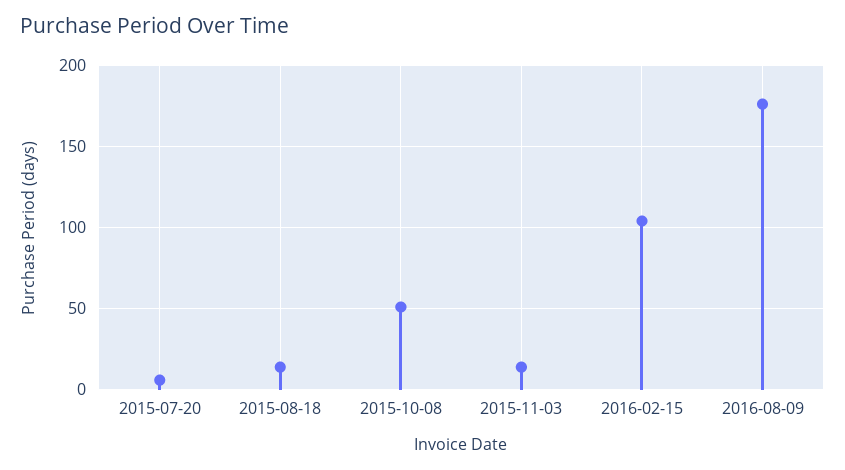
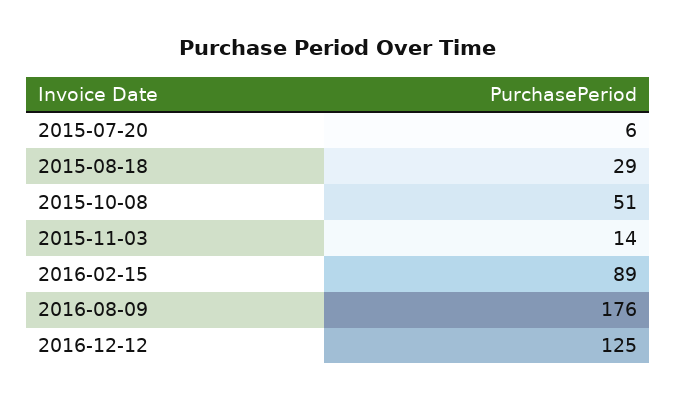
2015-08-18: 15 -> 29
2016-02-15: 105 -> 89
2016-12-12: none -> 125

